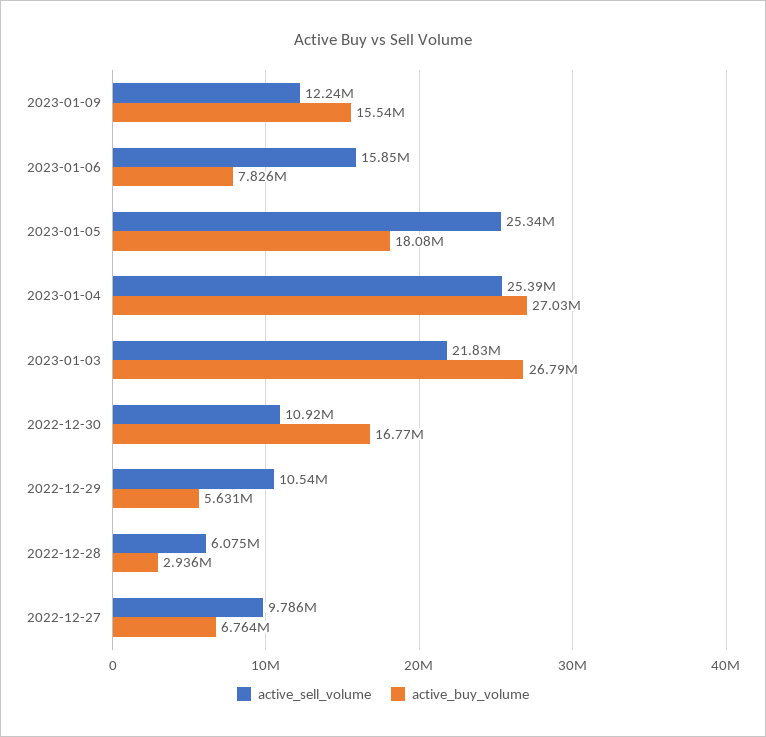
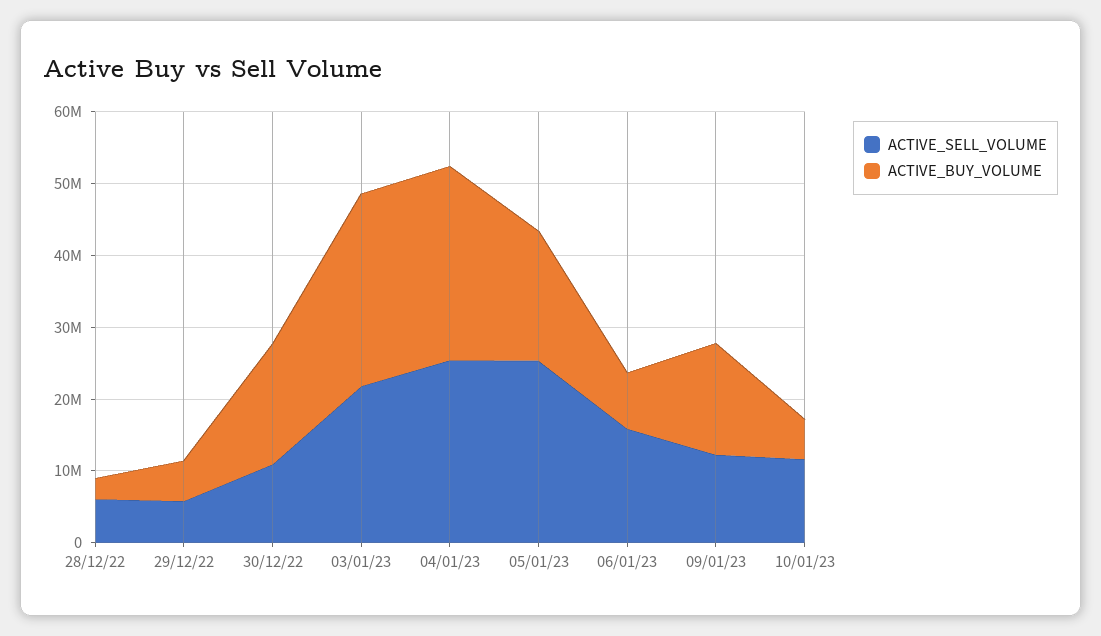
active_sell_volume, 2022-12-29: 10540000 -> 6000000
active_sell_volume, 2022-12-27: 9786000 -> none
active_buy_volume, 2022-12-27: 6764000 -> none
active_sell_volume, 10/01/23: none -> 12000000
active_buy_volume, 10/01/23: none -> 6000000

